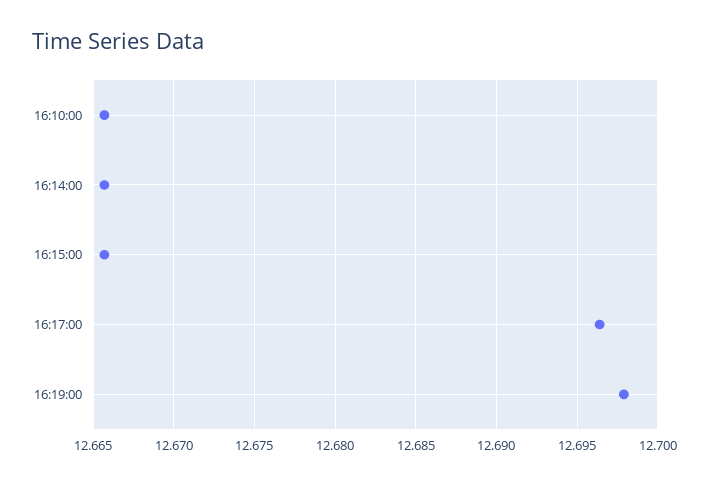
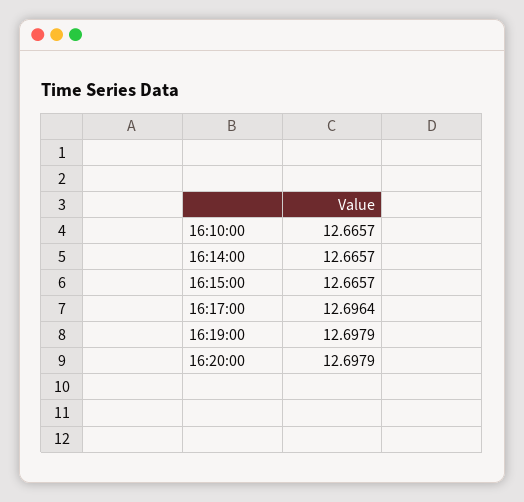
16:20:00: none -> 12.6979

